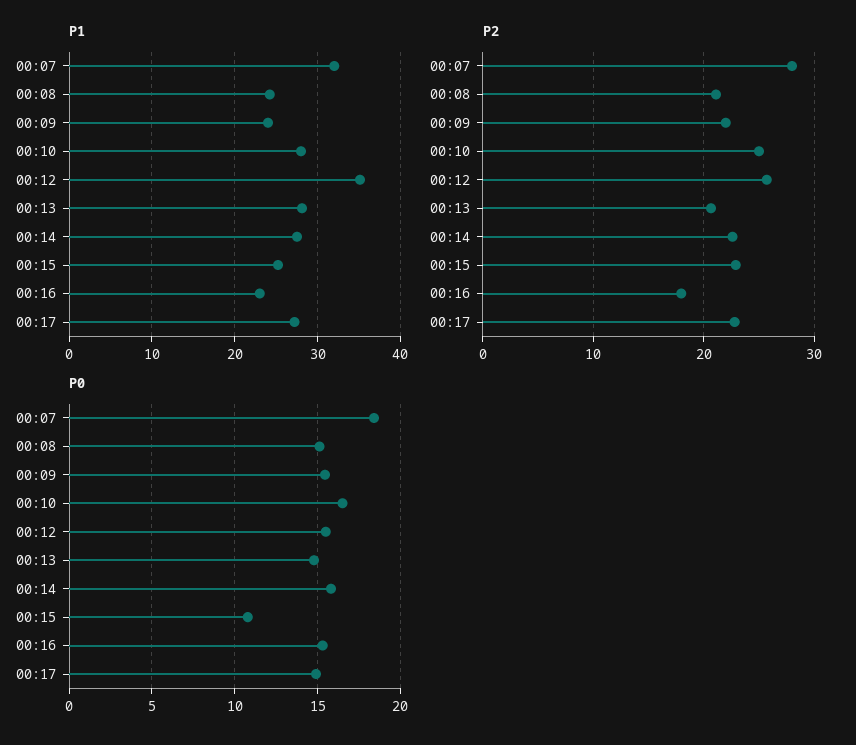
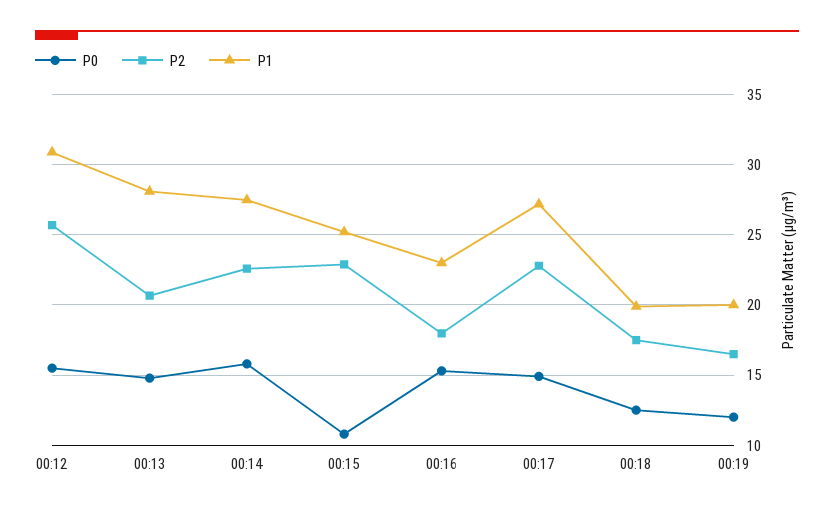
P1, 00:07: 32 -> none
P1, 00:08: 24 -> none
P1, 00:09: 24 -> none
P1, 00:10: 28 -> none
P1, 00:12: 35 -> 31
P2, 00:07: 28 -> none
P2, 00:08: 21 -> none
P2, 00:09: 22 -> none
P2, 00:10: 25 -> none
P0, 00:07: 18.5 -> none
P0, 00:08: 15 -> none
P0, 00:09: 15.5 -> none
P0, 00:10: 16.5 -> none
P0, 00:18: none -> 12.5
P2, 00:18: none -> 17.5
P1, 00:18: none -> 20
P0, 00:19: none -> 12
P2, 00:19: none -> 16.5
P1, 00:19: none -> 20

